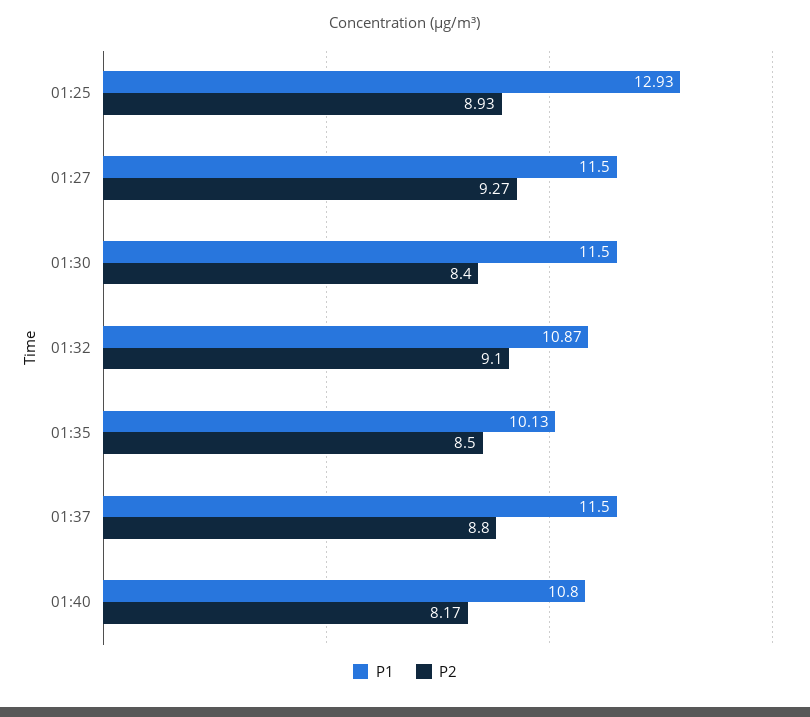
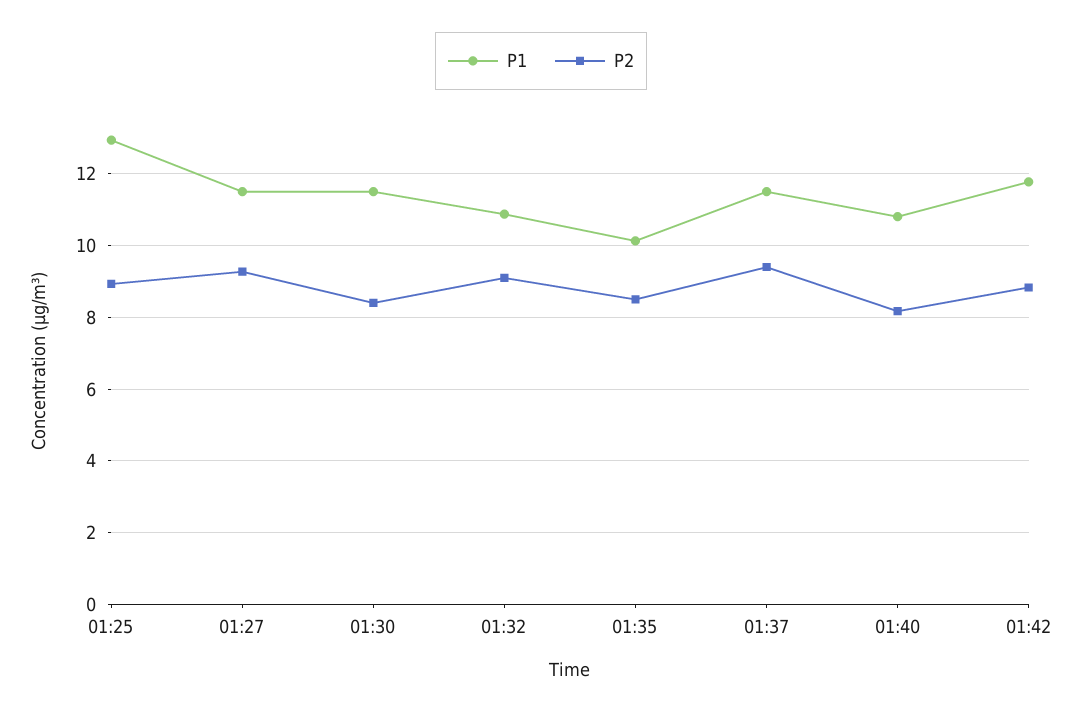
P2, 01:37: 8.8 -> 9.4
P1, 01:42: none -> 11.8
P2, 01:42: none -> 8.8

